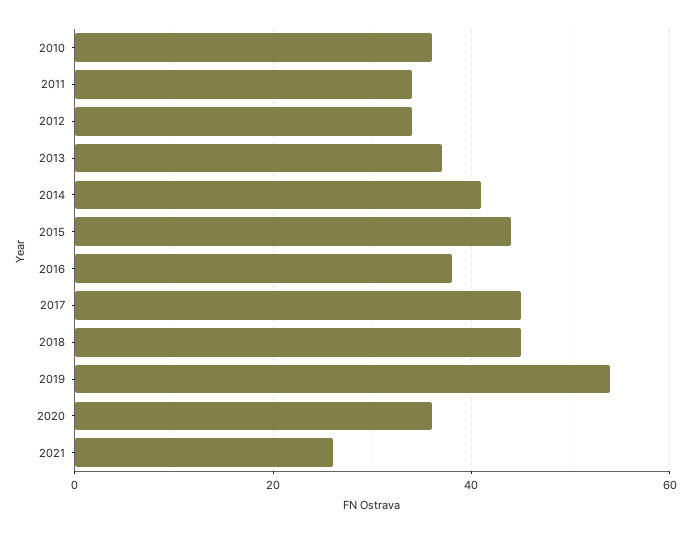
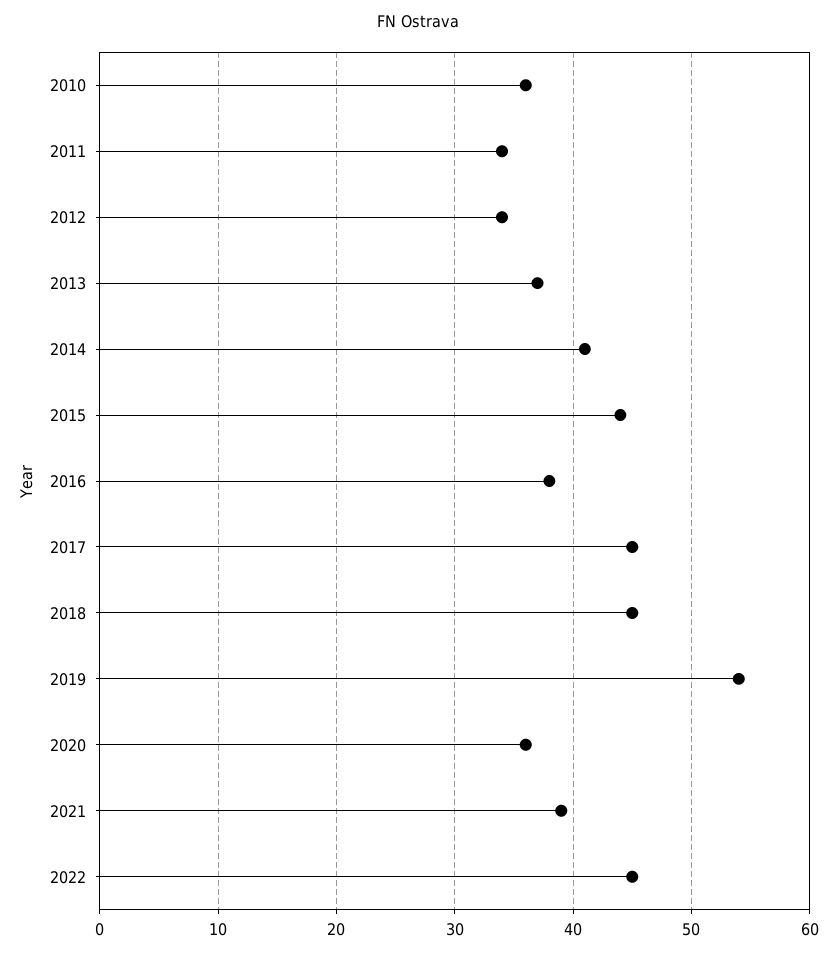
2021: 25 -> 39
2022: none -> 45

